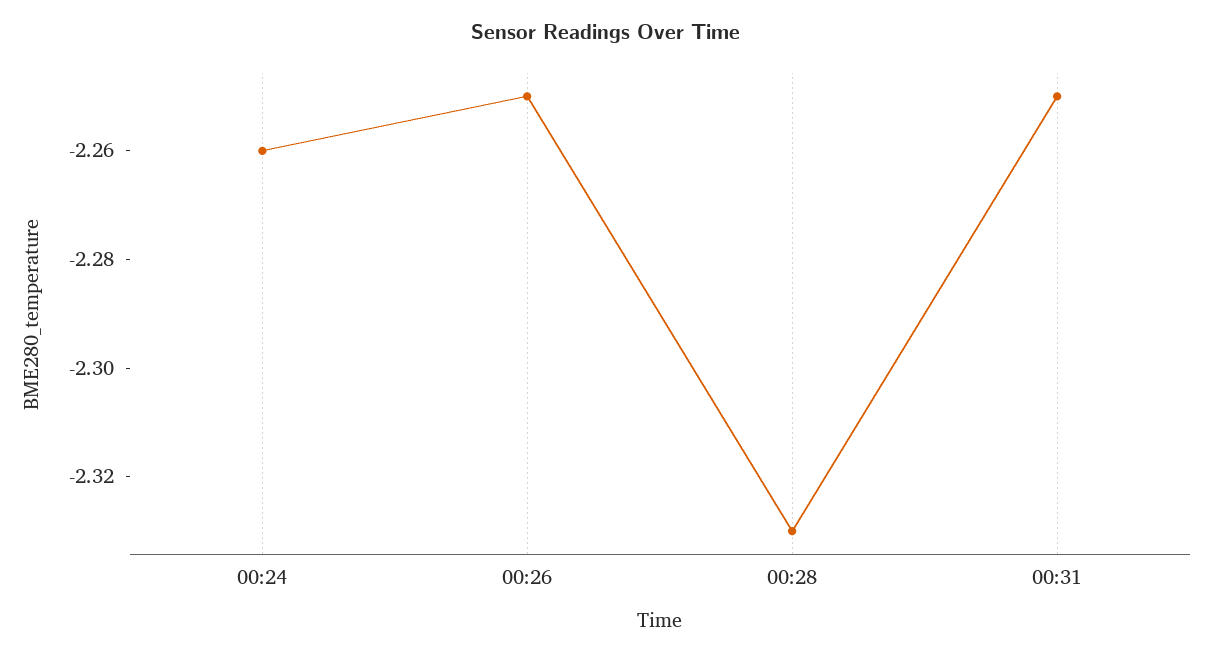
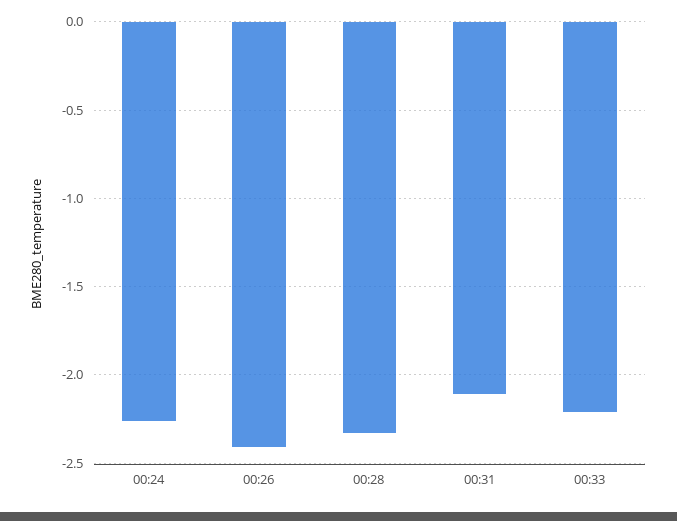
00:26: -2.25 -> -2.4
00:31: -2.25 -> -2.1
00:33: none -> -2.2

